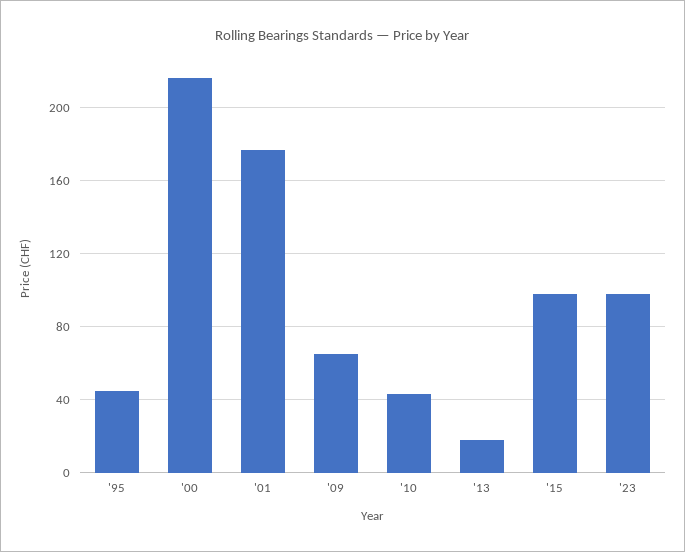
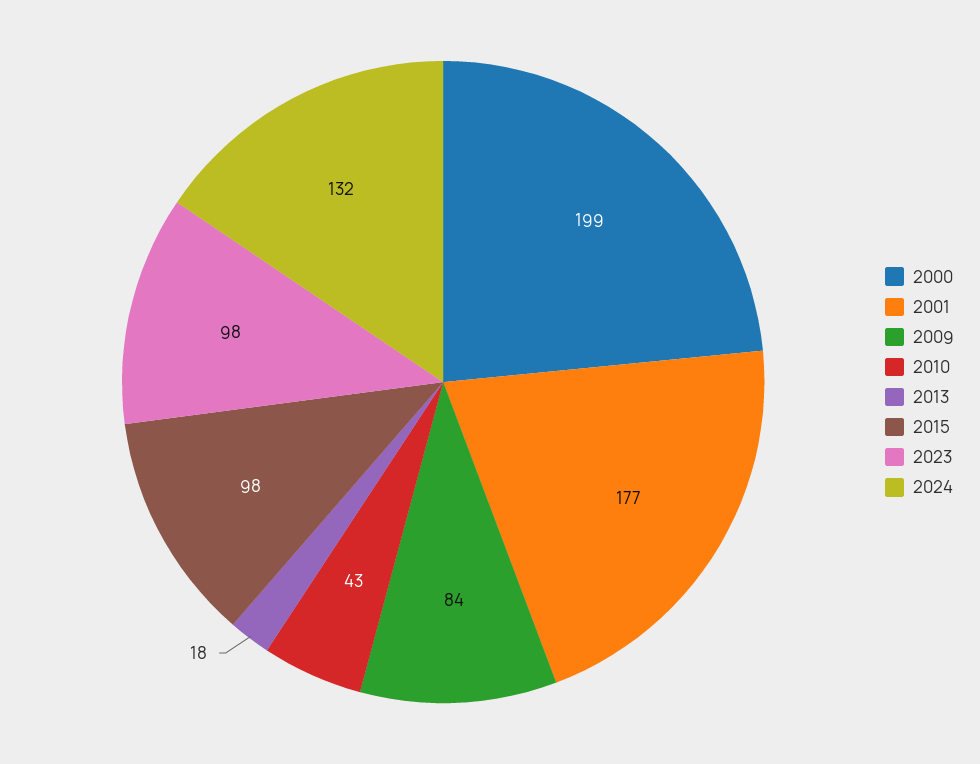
'95: 45 -> none
'00: 215 -> 199
'09: 65 -> 84
2024: none -> 132

